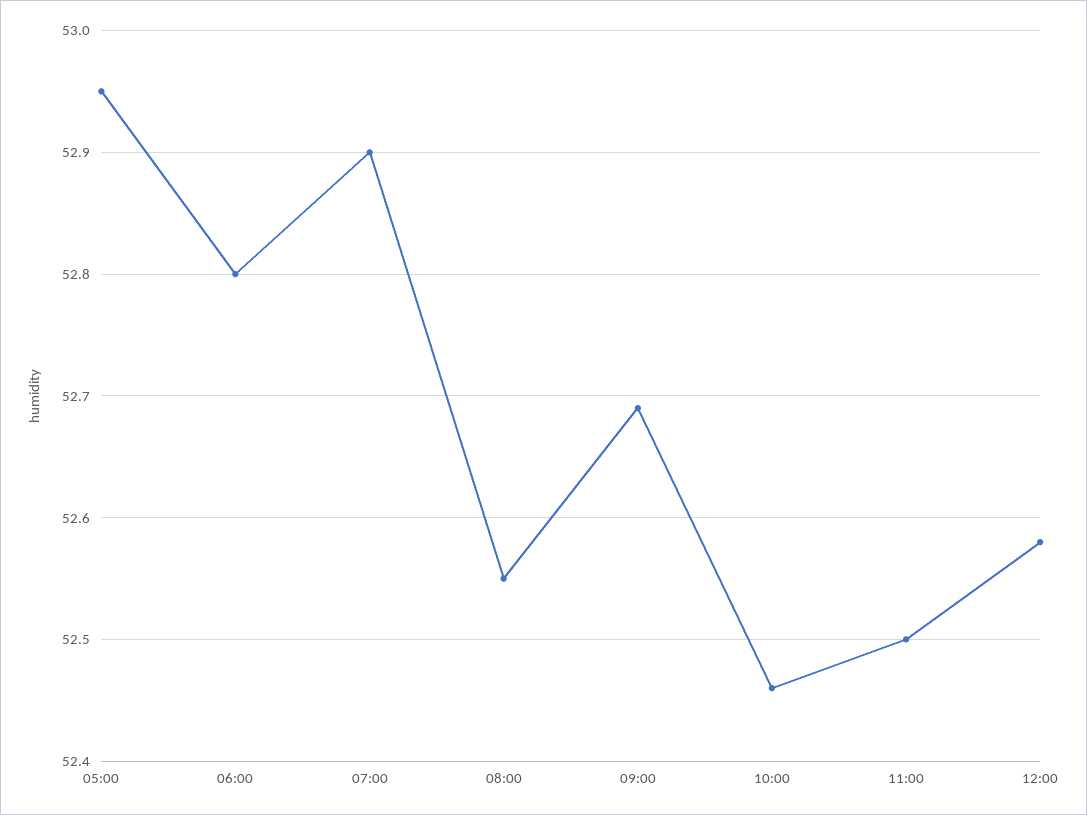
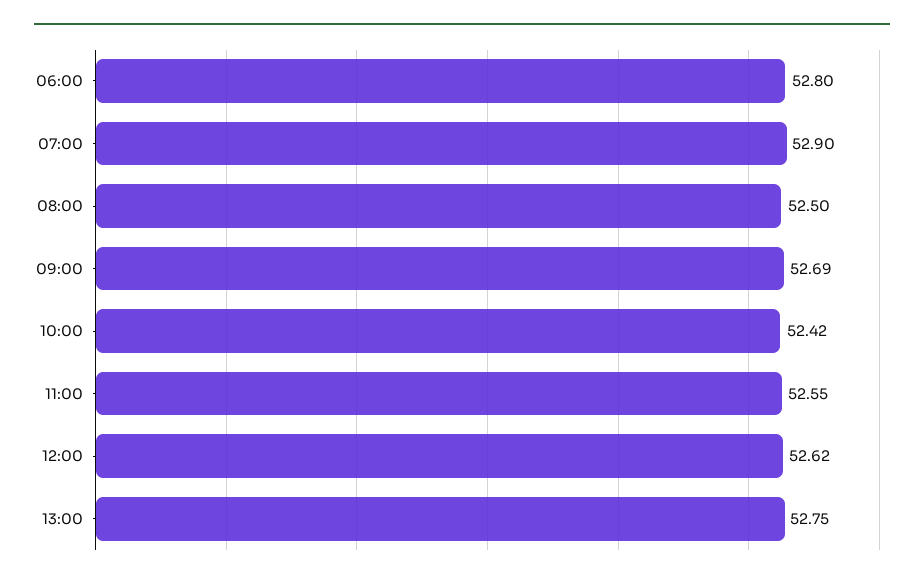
05:00: 52.95 -> none
08:00: 52.55 -> 52.5
10:00: 52.46 -> 52.42
11:00: 52.5 -> 52.55
12:00: 52.58 -> 52.62
13:00: none -> 52.75

